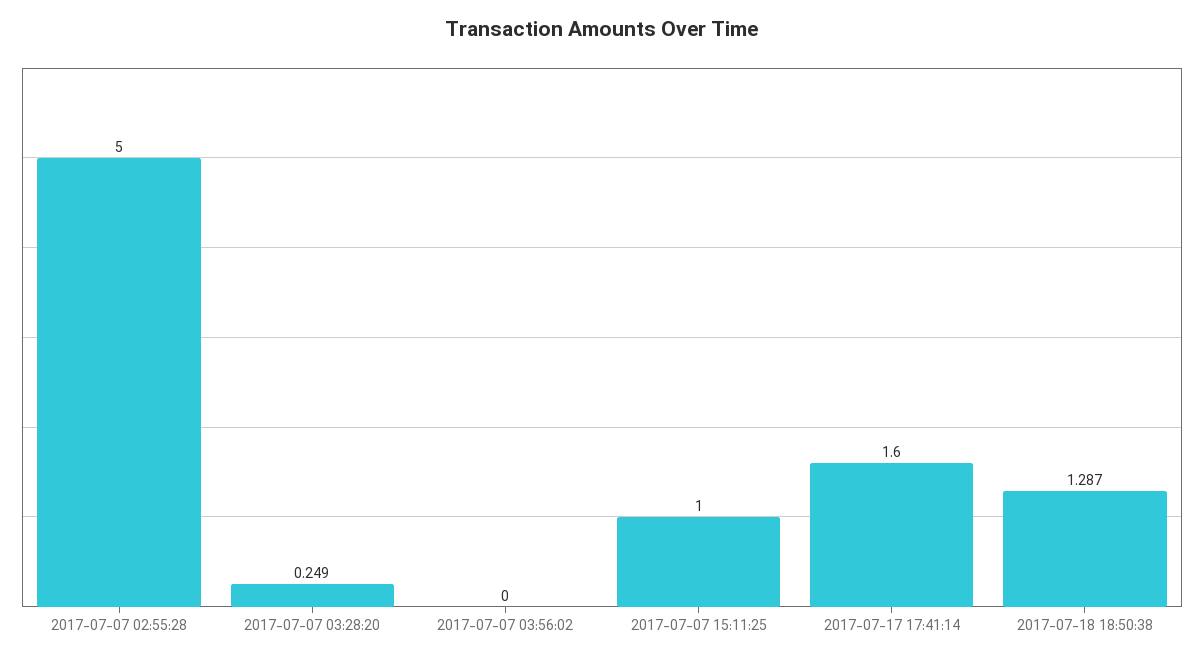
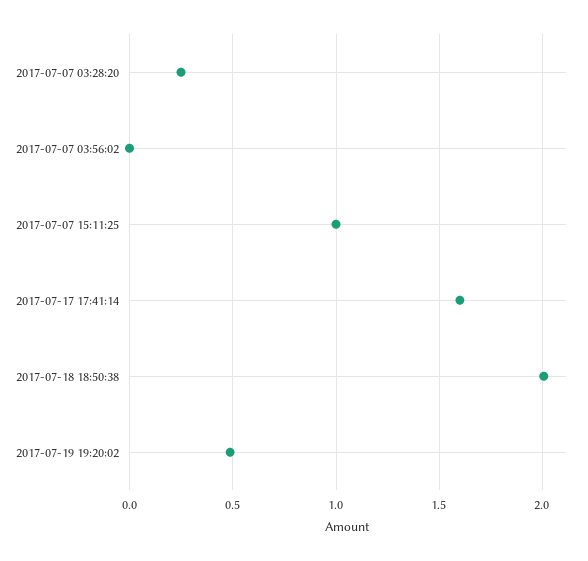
2017-07-07 02:55:28: 5 -> none
2017-07-18 18:50:38: 1.287 -> 2
2017-07-19 19:20:02: none -> 0.5

